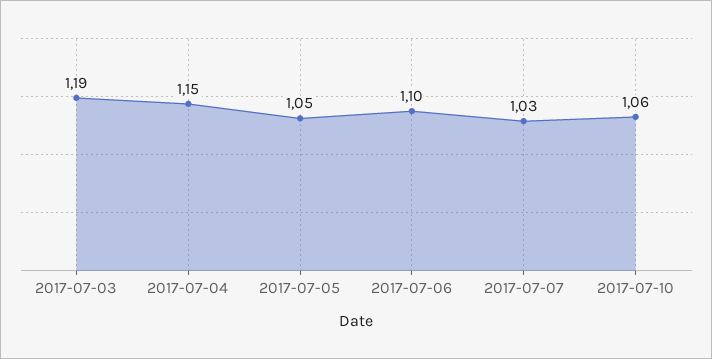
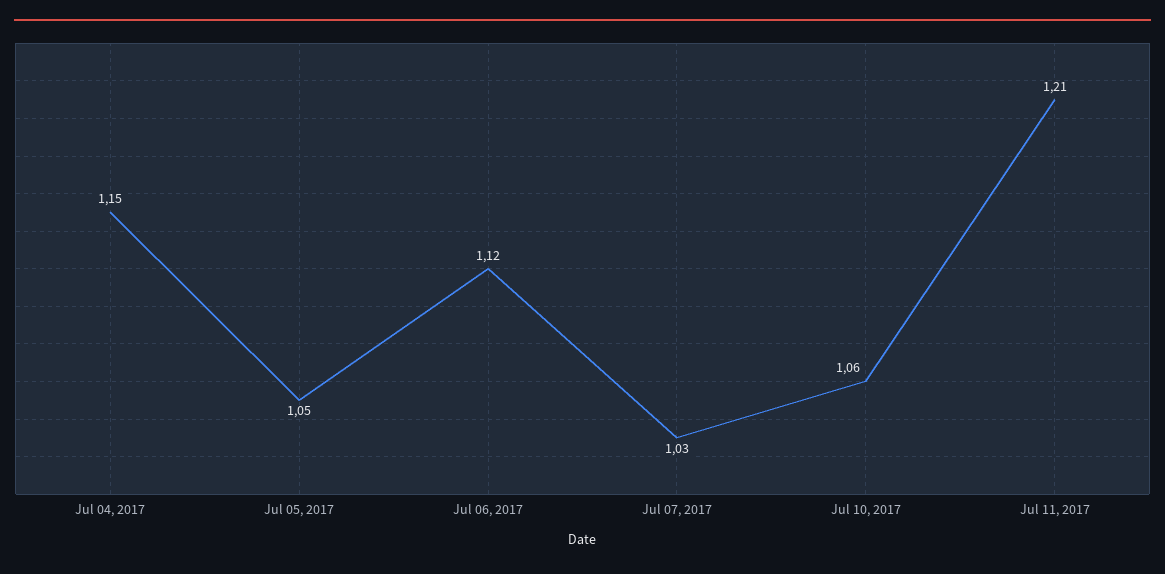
2017-07-03: 1.19 -> none
2017-07-06: 1.1 -> 1.12
Jul 11, 2017: none -> 1.21

